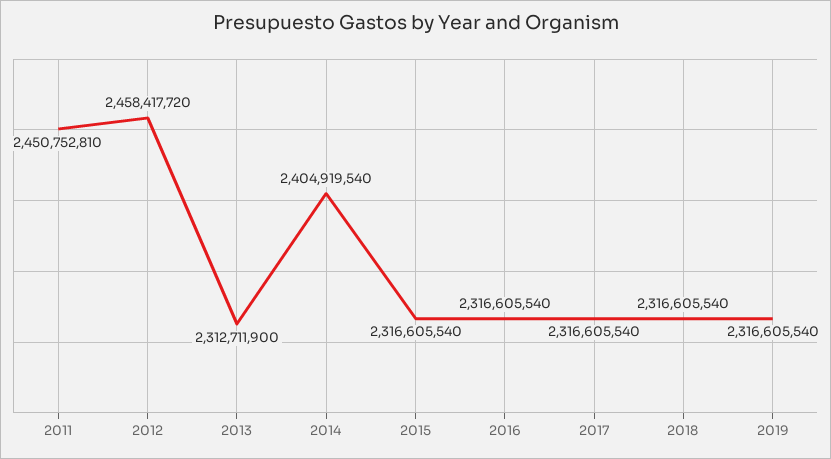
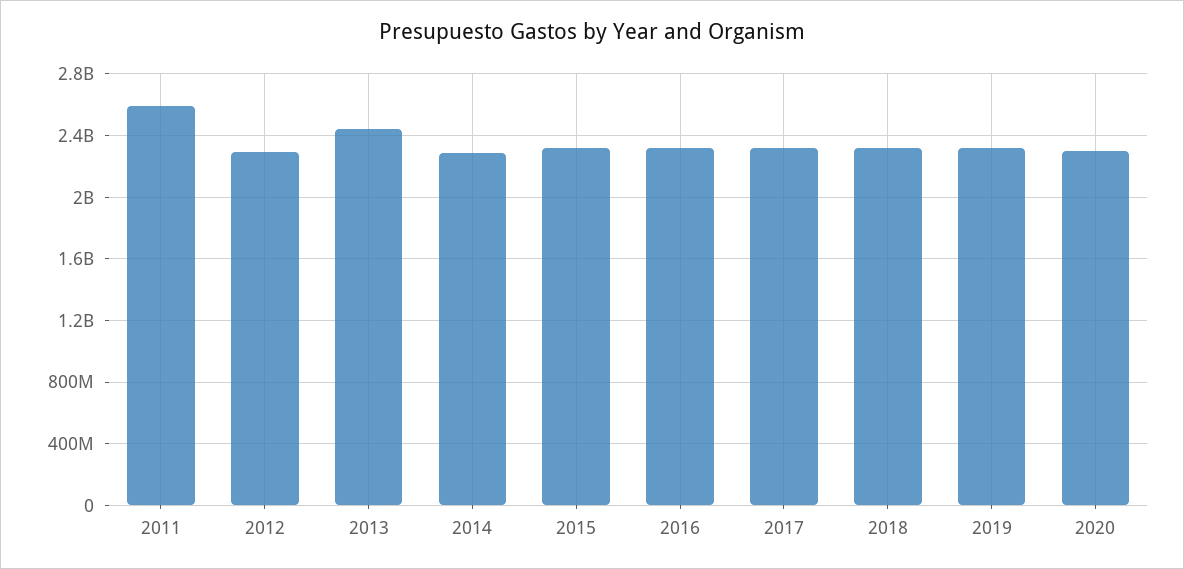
2011: 2450752810 -> 2600000000
2012: 2458417720 -> 2300000000
2013: 2312711900 -> 2450000000
2014: 2404919540 -> 2300000000
2020: none -> 2300000000

